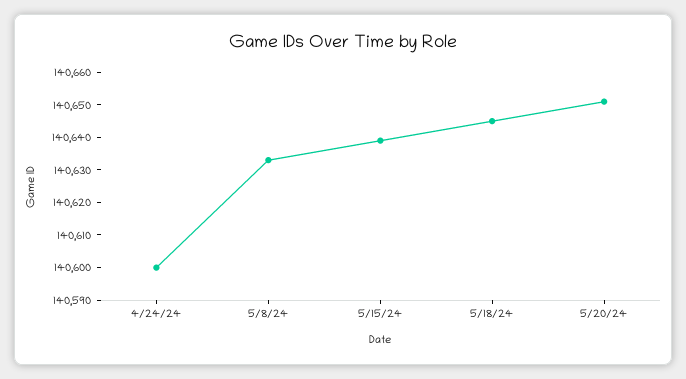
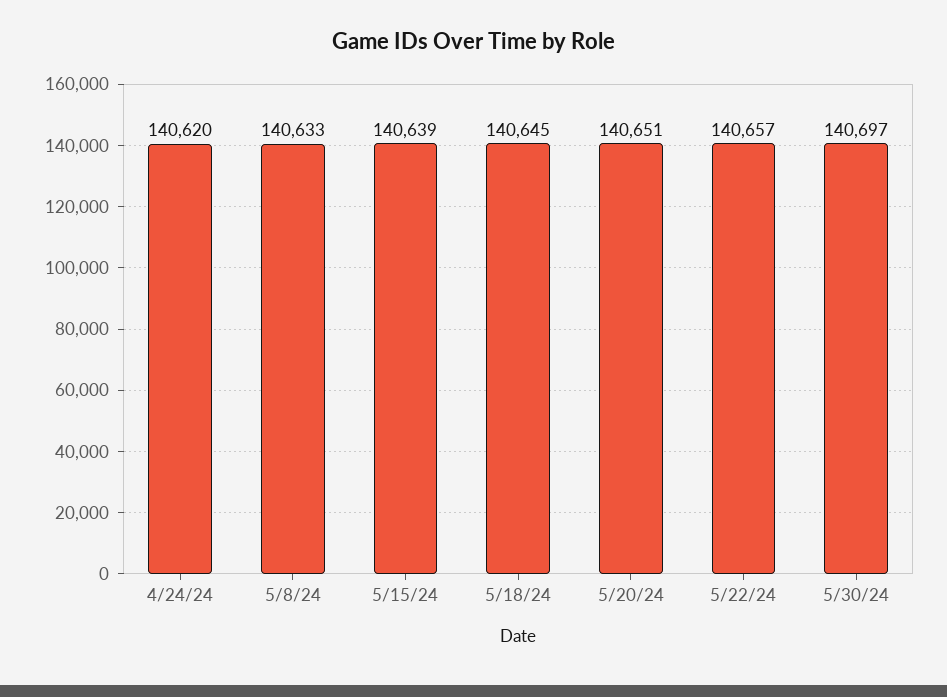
4/24/24: 140600 -> 140620
5/22/24: none -> 140657
5/30/24: none -> 140697

